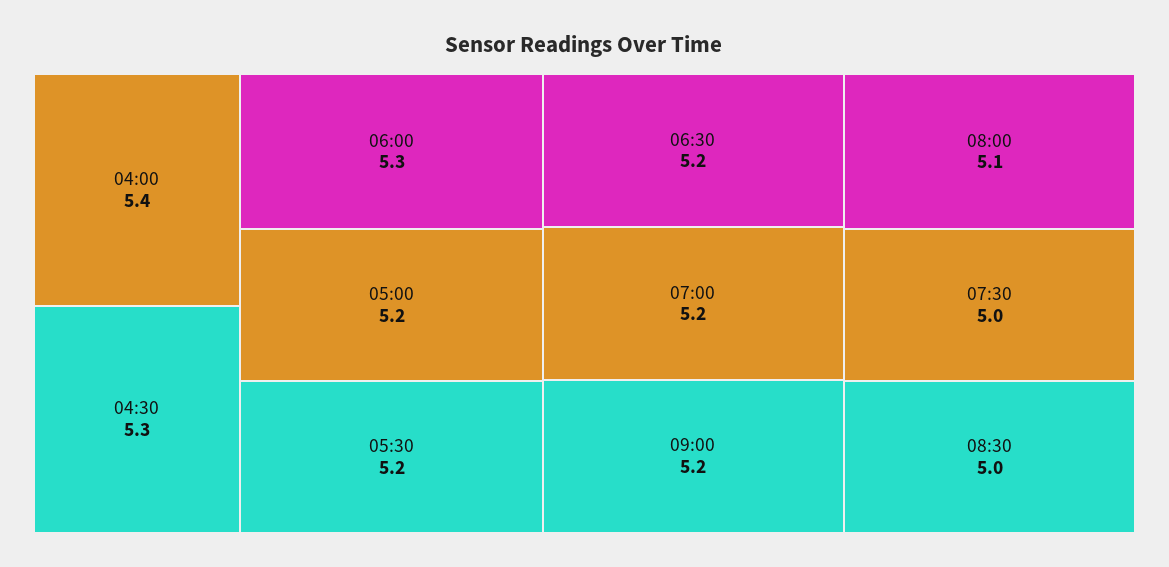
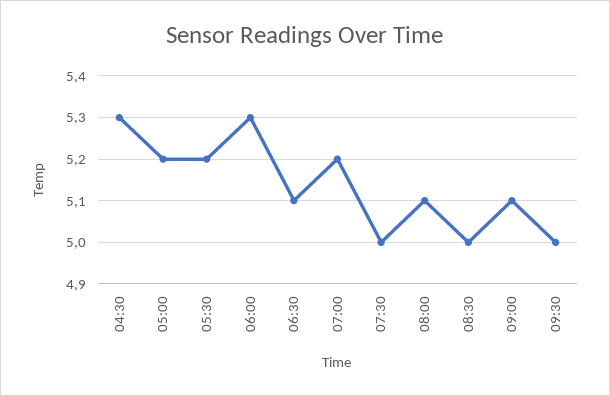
04:00: 5.4 -> none
06:30: 5.2 -> 5.1
09:00: 5.2 -> 5.1
09:30: none -> 5

